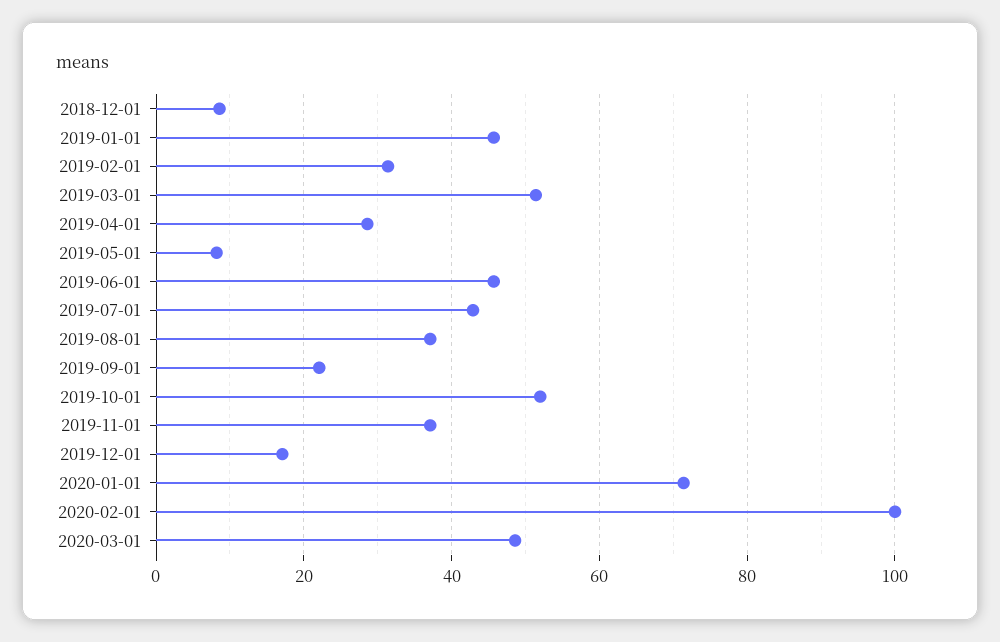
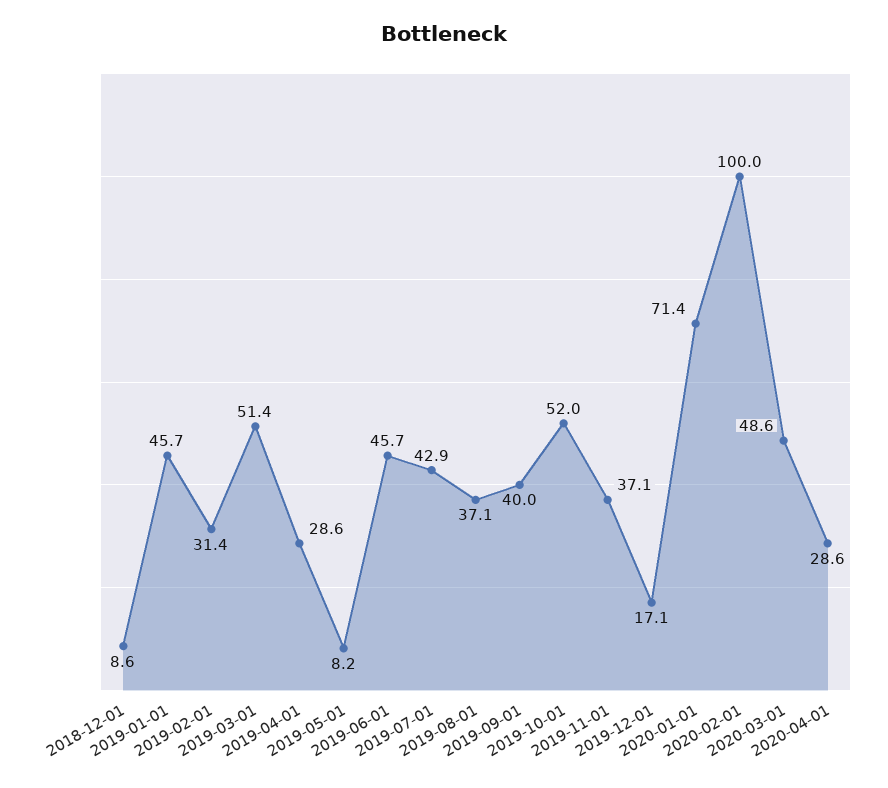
2019-09-01: 22 -> 40
2020-04-01: none -> 28.6

